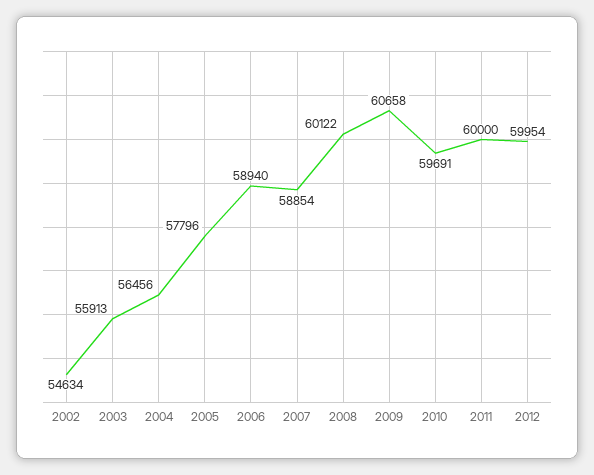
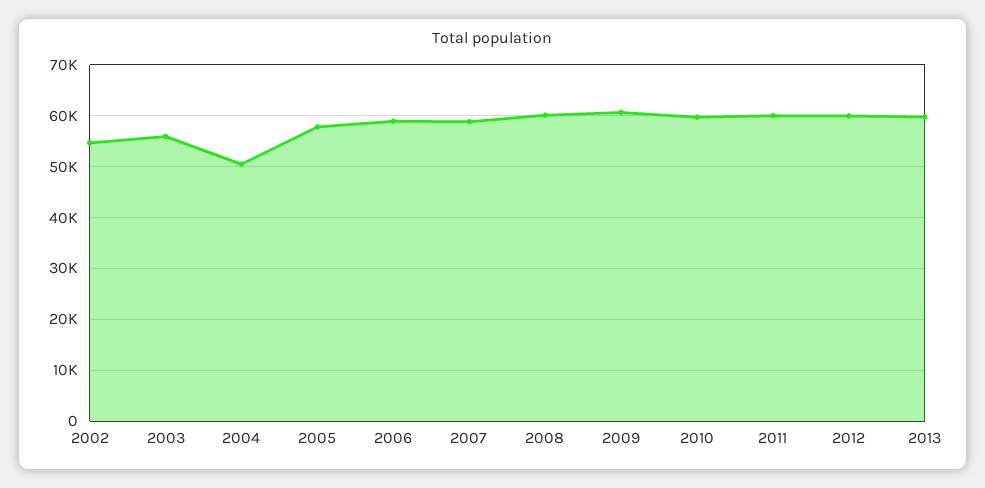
2004: 56456 -> 50000
2013: none -> 60000

